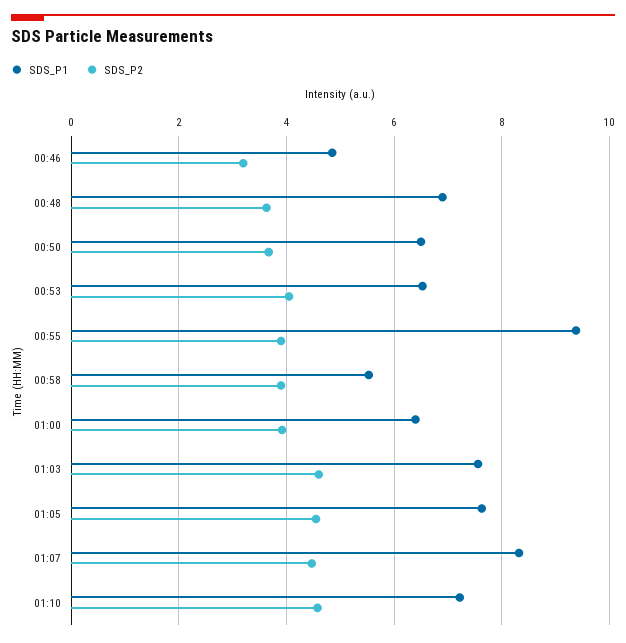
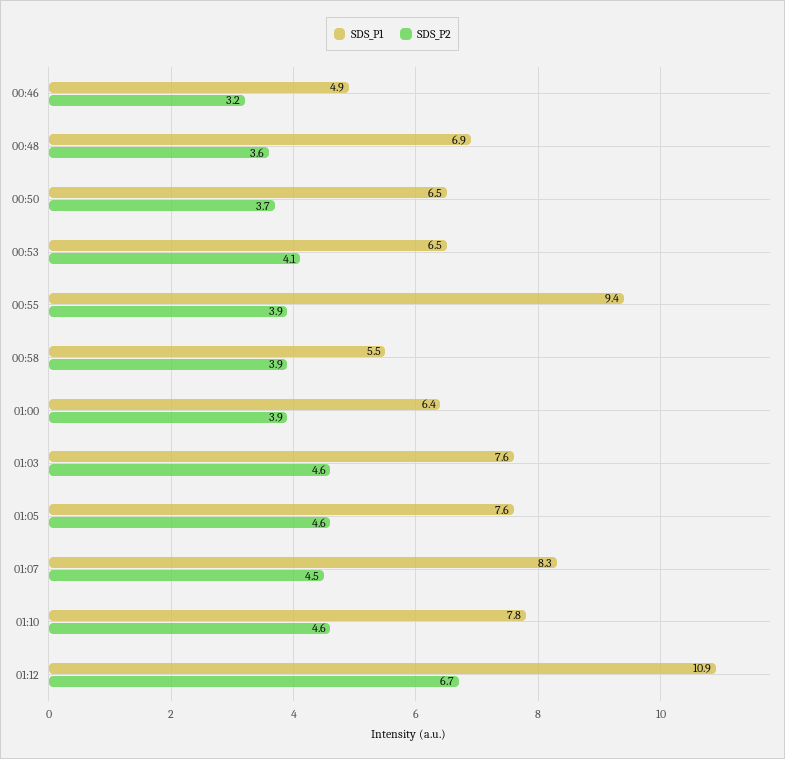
SDS_P1, 01:10: 7.2 -> 7.8
SDS_P1, 01:12: none -> 10.9
SDS_P2, 01:12: none -> 6.7

